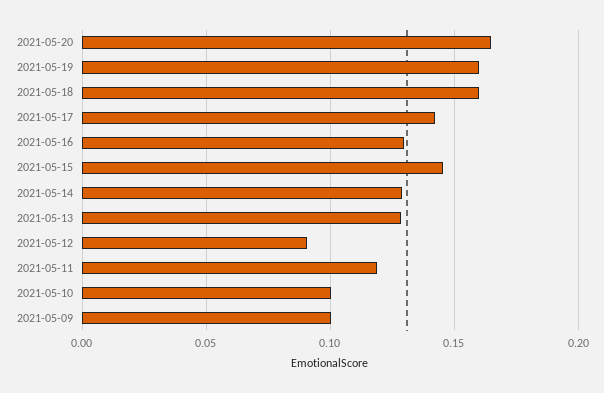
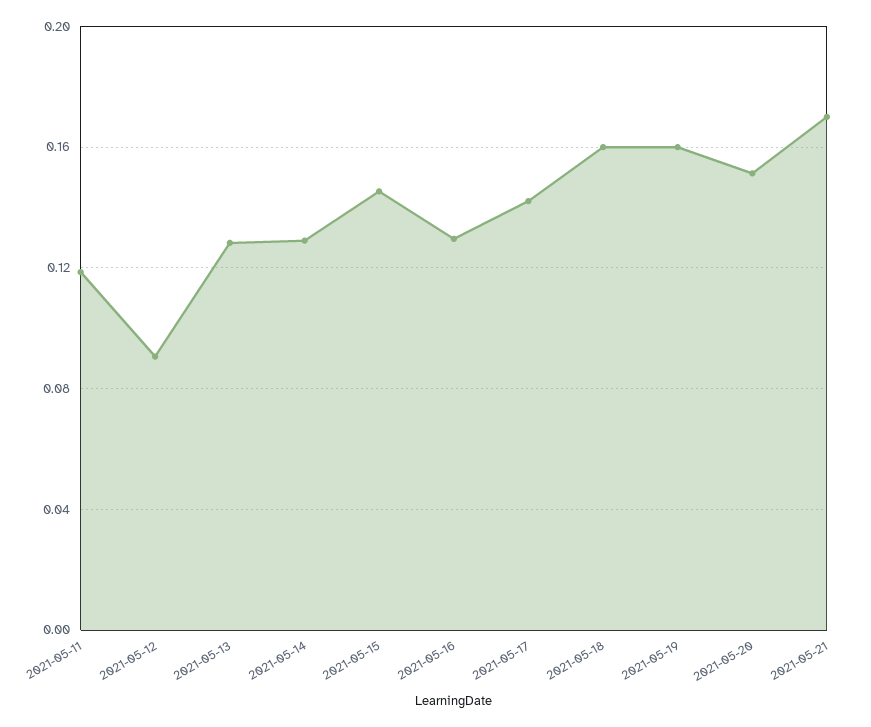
2021-05-20: 0.165 -> 0.15
2021-05-10: 0.1 -> none
2021-05-09: 0.1 -> none
2021-05-21: none -> 0.17

